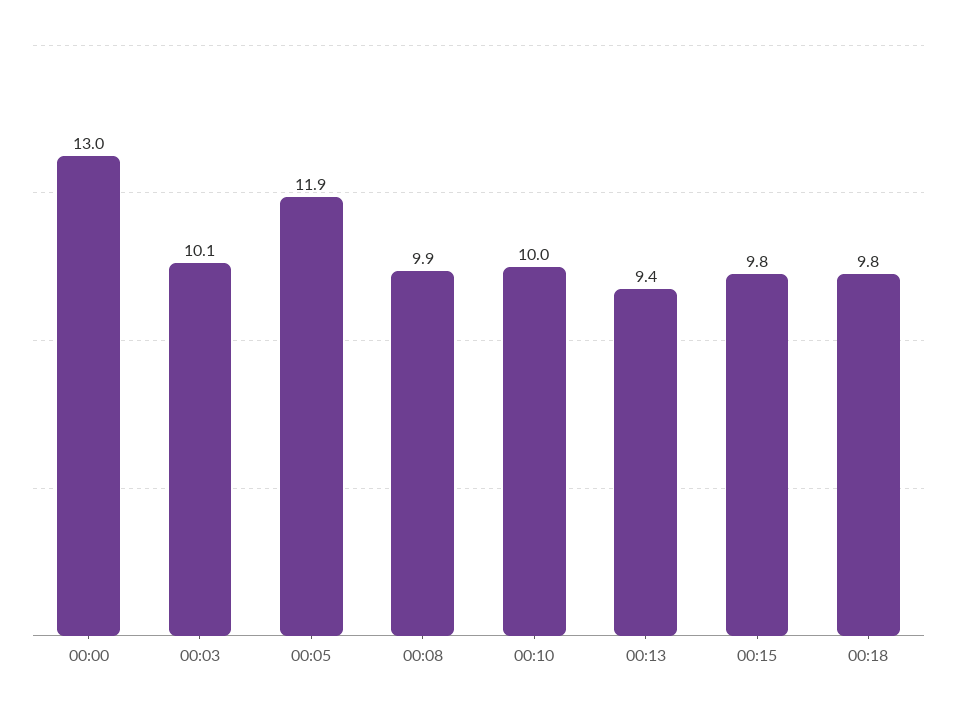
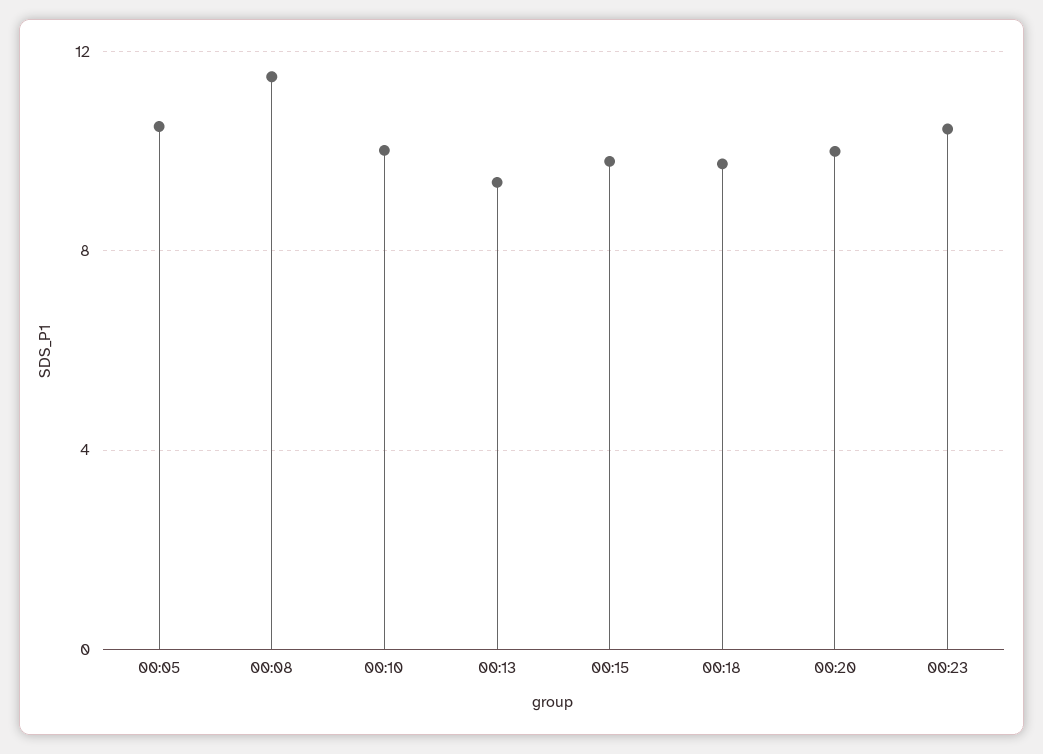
00:00: 13 -> none
00:03: 10.1 -> none
00:05: 11.9 -> 10.5
00:08: 9.9 -> 11.5
00:20: none -> 10
00:23: none -> 10.5

